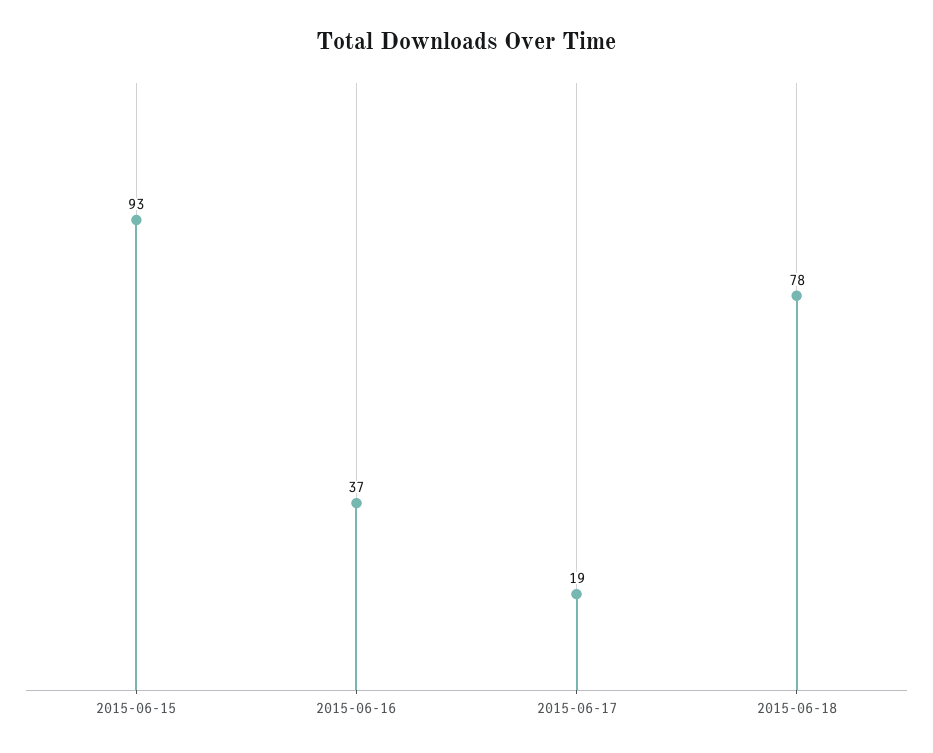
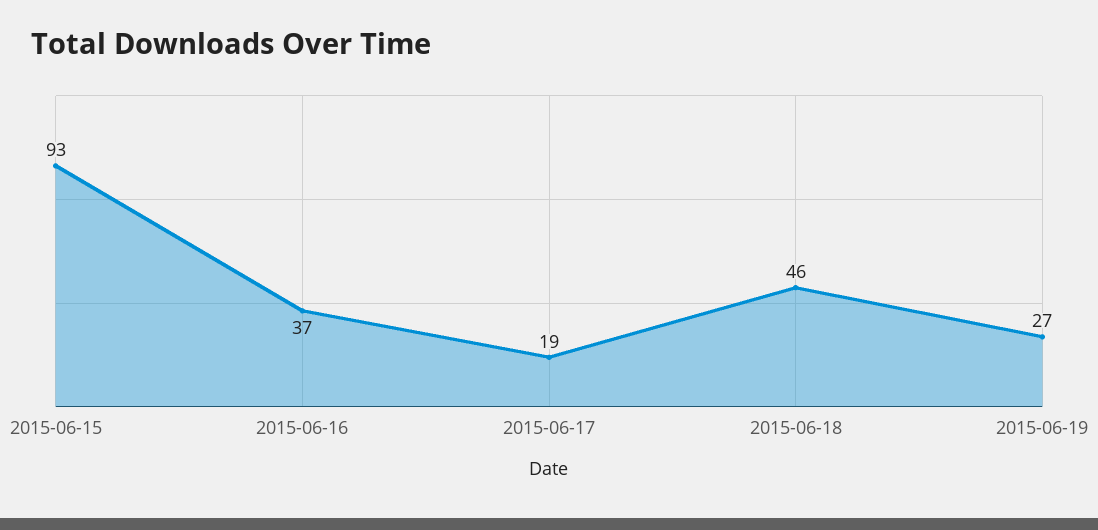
2015-06-18: 78 -> 46
2015-06-19: none -> 27

